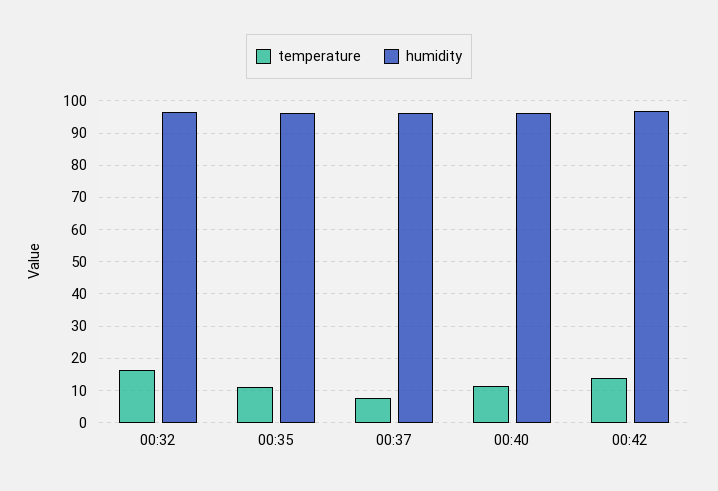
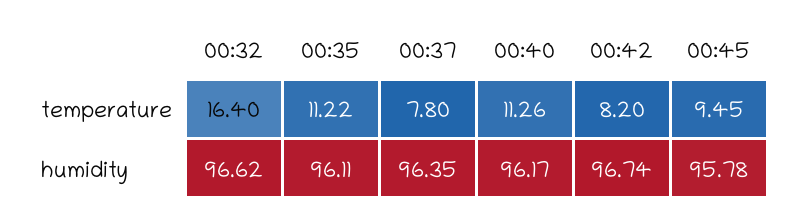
temperature, 00:42: 14 -> 8.2
temperature, 00:45: none -> 9.45
humidity, 00:45: none -> 95.78

